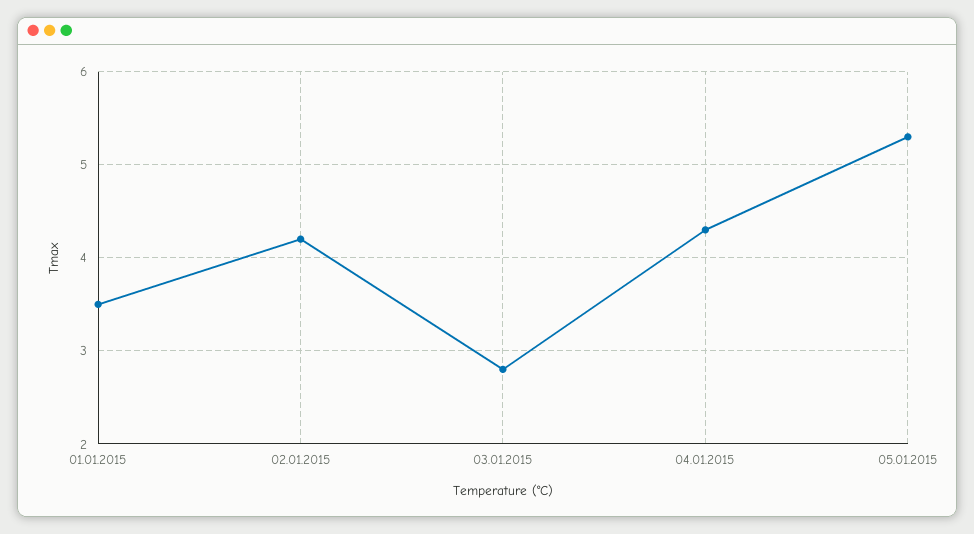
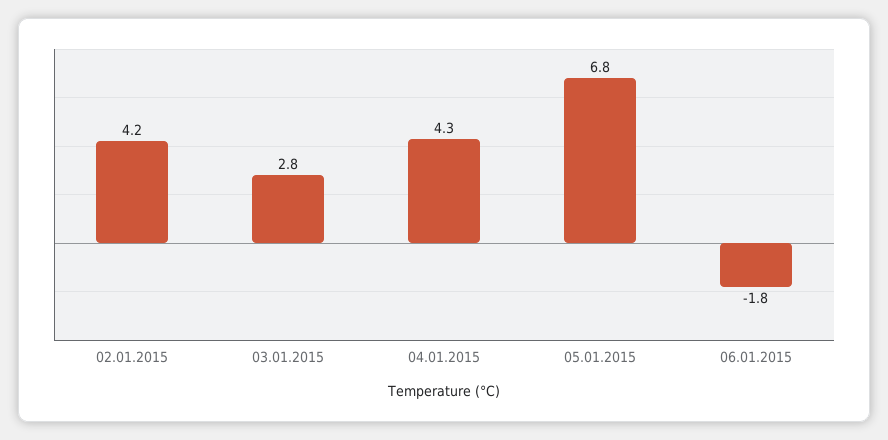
01.01.2015: 3.5 -> none
05.01.2015: 5.3 -> 6.8
06.01.2015: none -> -1.8

